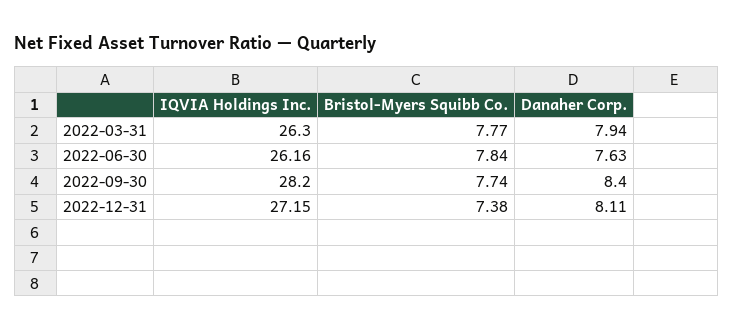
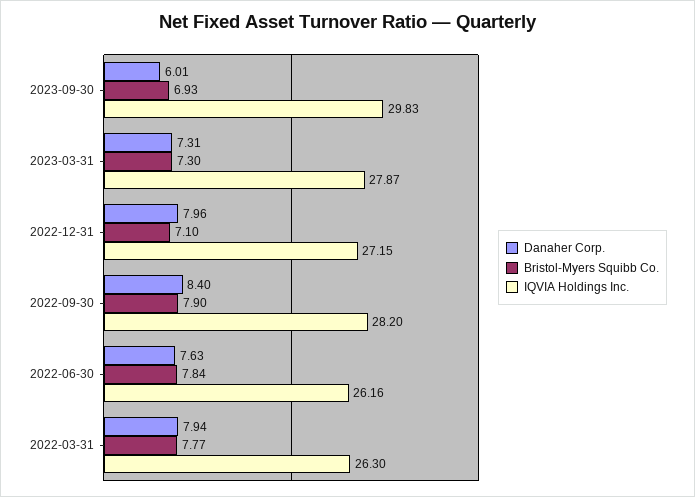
Bristol-Myers Squibb Co., 2022-09-30: 7.74 -> 7.9
Bristol-Myers Squibb Co., 2022-12-31: 7.38 -> 7.1
Danaher Corp., 2022-12-31: 8.11 -> 7.96
Danaher Corp., 2023-09-30: none -> 6.01
Bristol-Myers Squibb Co., 2023-09-30: none -> 6.93
IQVIA Holdings Inc., 2023-09-30: none -> 29.83
Danaher Corp., 2023-03-31: none -> 7.31
Bristol-Myers Squibb Co., 2023-03-31: none -> 7.3
IQVIA Holdings Inc., 2023-03-31: none -> 27.87

